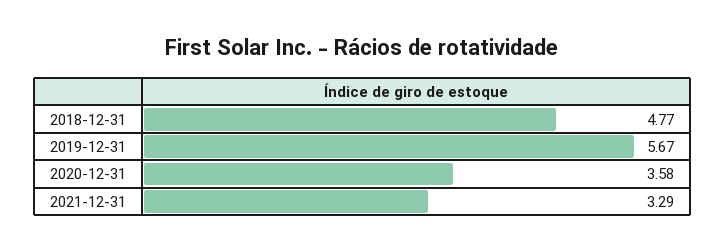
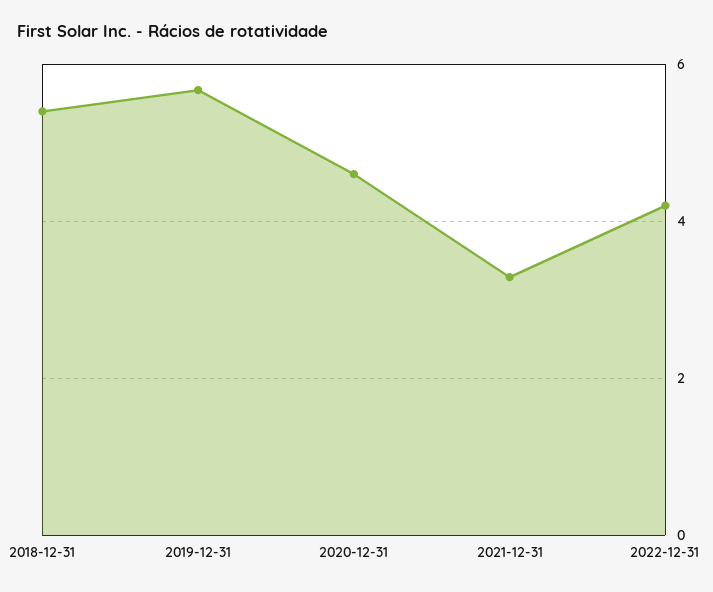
2018-12-31: 4.77 -> 5.4
2020-12-31: 3.58 -> 4.6
2022-12-31: none -> 4.2

